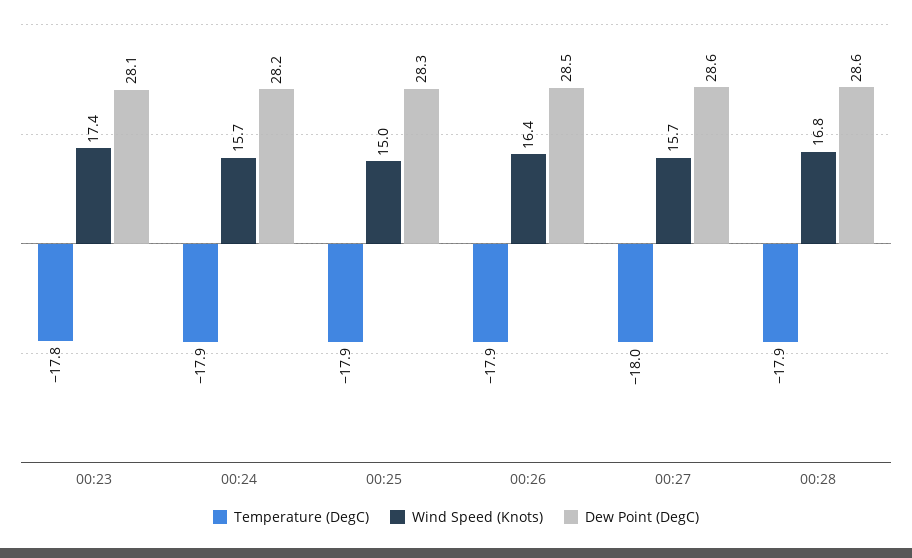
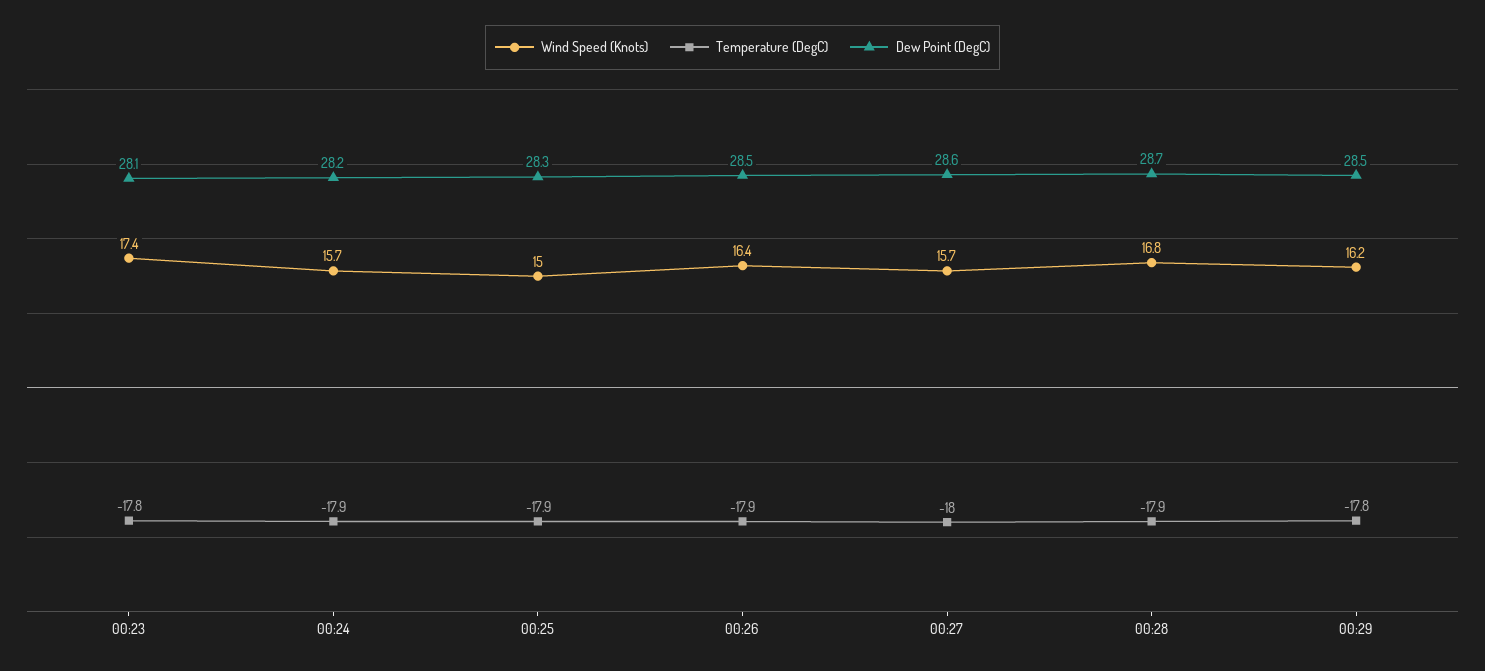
Dew Point (DegC), 00:28: 28.6 -> 28.7
Wind Speed (Knots), 00:29: none -> 16.2
Temperature (DegC), 00:29: none -> -17.8
Dew Point (DegC), 00:29: none -> 28.5

